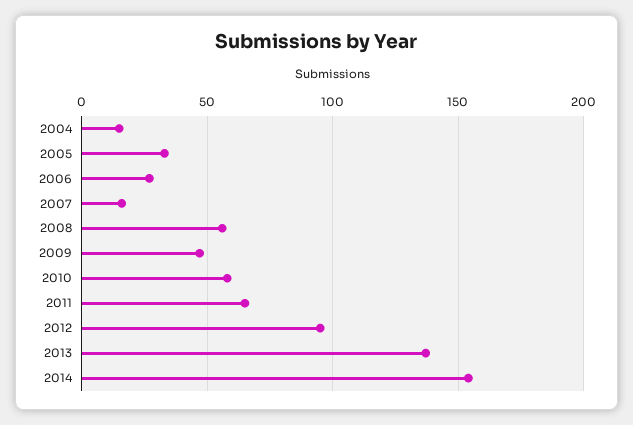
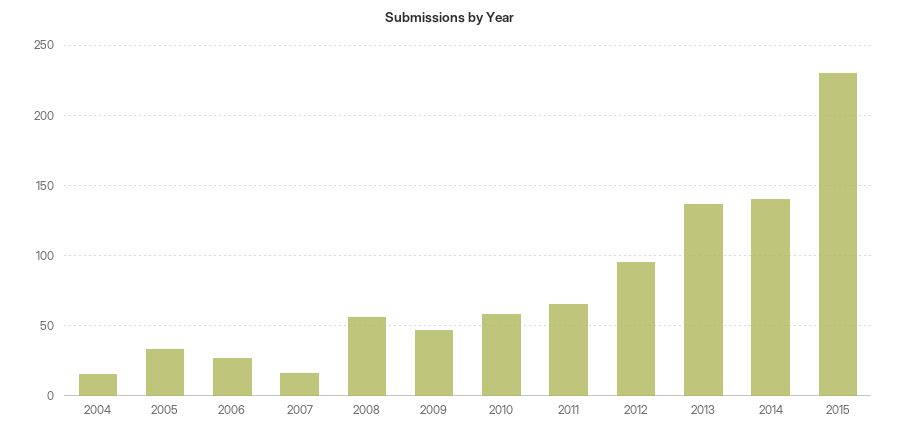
2014: 155 -> 140
2015: none -> 230

